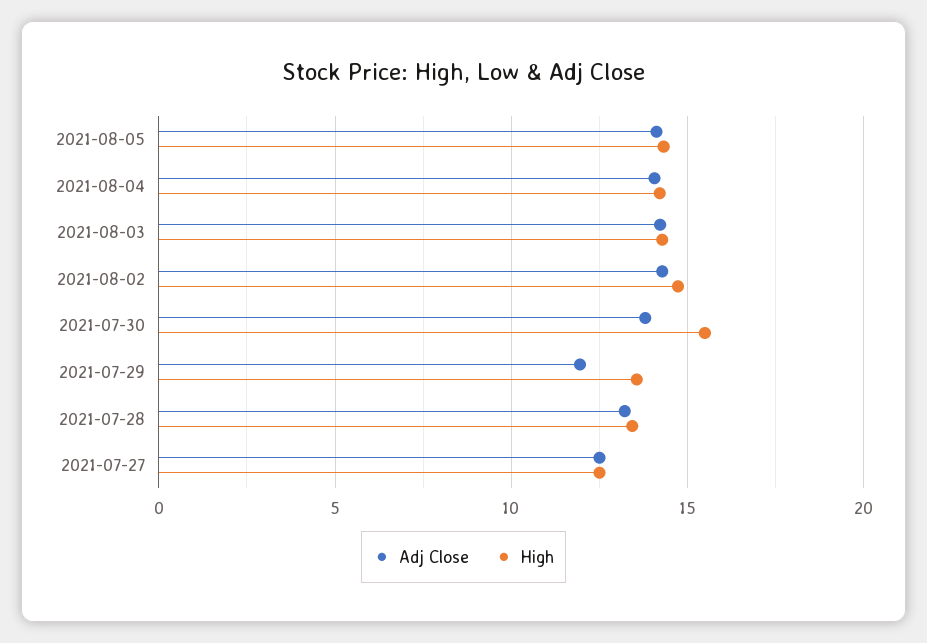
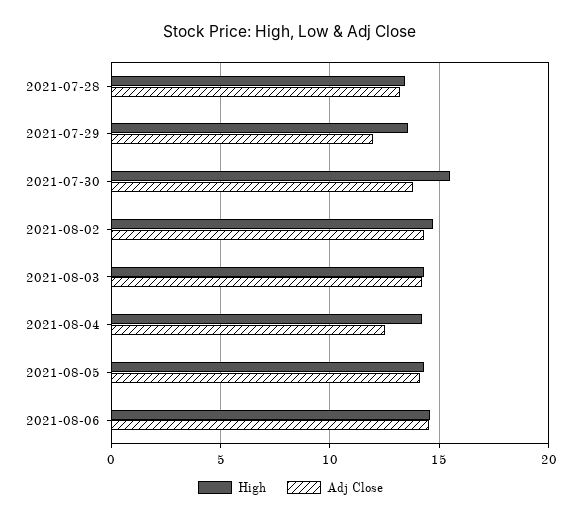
Adj Close, 2021-08-04: 14 -> 12.5
Adj Close, 2021-07-27: 12.5 -> none
High, 2021-07-27: 12.5 -> none
High, 2021-08-06: none -> 14.5
Adj Close, 2021-08-06: none -> 14.5

